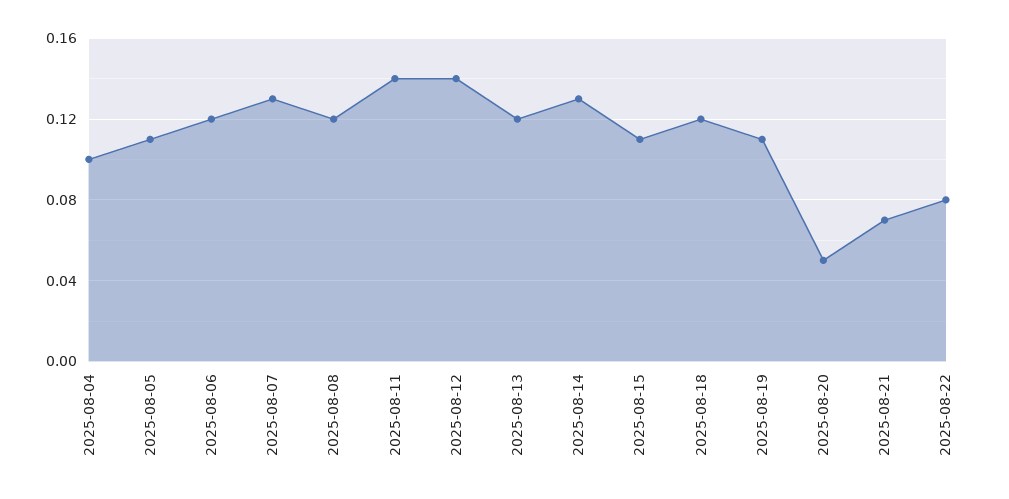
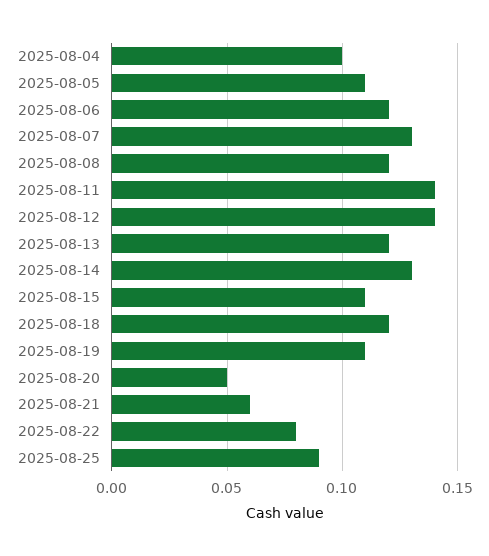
2025-08-21: 0.07 -> 0.06
2025-08-25: none -> 0.09

